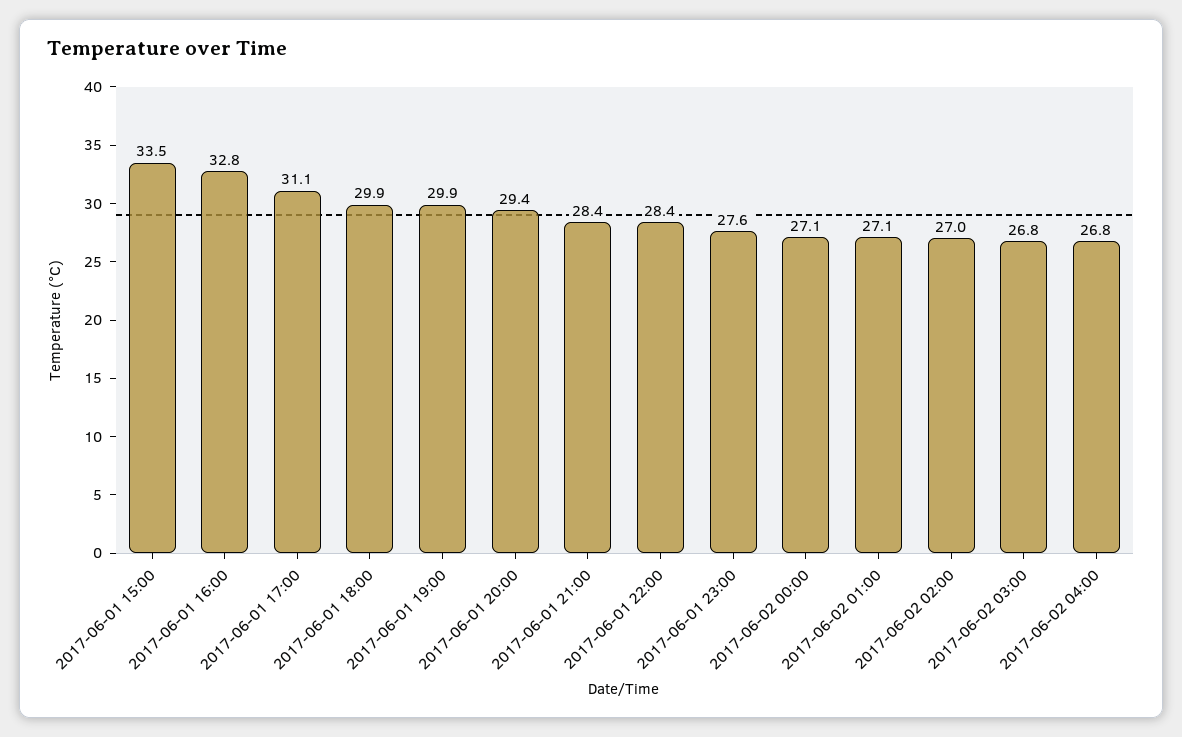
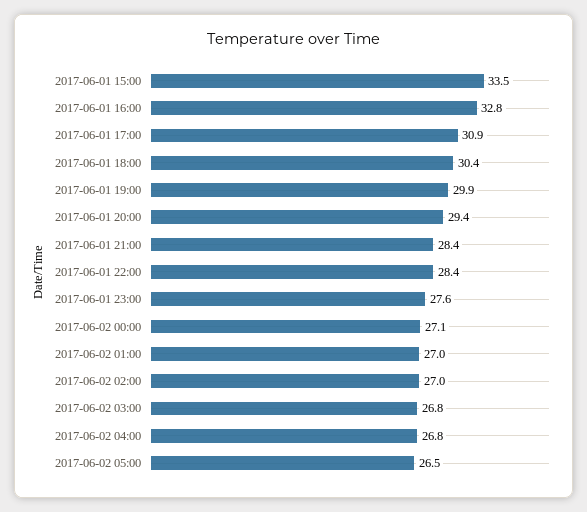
2017-06-01 17:00: 31.1 -> 30.9
2017-06-01 18:00: 29.9 -> 30.4
2017-06-02 01:00: 27.1 -> 27
2017-06-02 05:00: none -> 26.5

